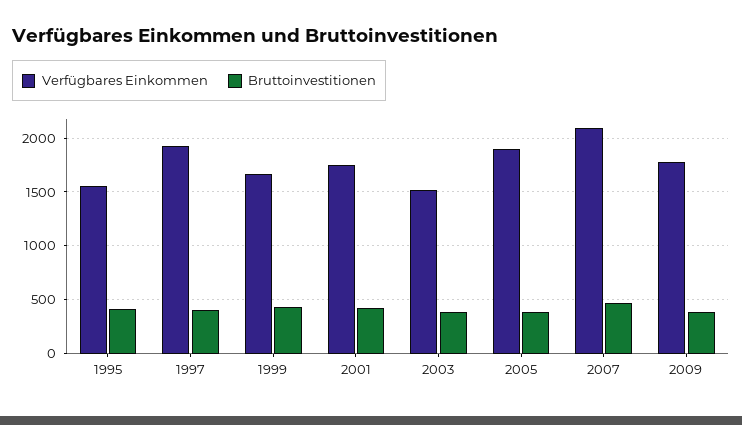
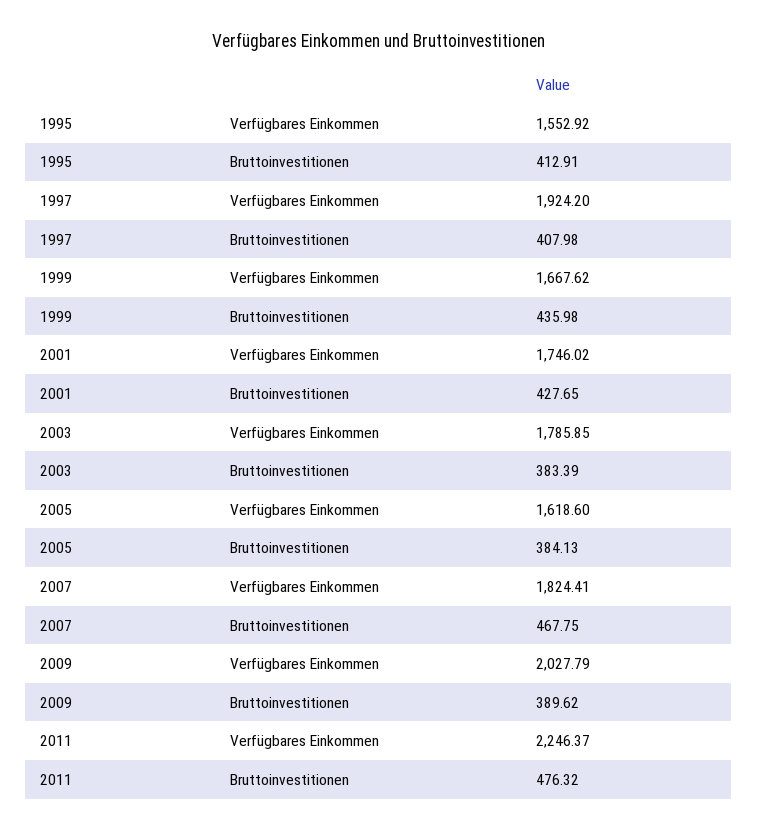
Verfügbares Einkommen, 2003: 1500 -> 1785.85
Verfügbares Einkommen, 2005: 1900 -> 1618.6
Verfügbares Einkommen, 2007: 2100 -> 1824.41
Verfügbares Einkommen, 2009: 1800 -> 2027.79
Verfügbares Einkommen, 2011: none -> 2246.37
Bruttoinvestitionen, 2011: none -> 476.32

